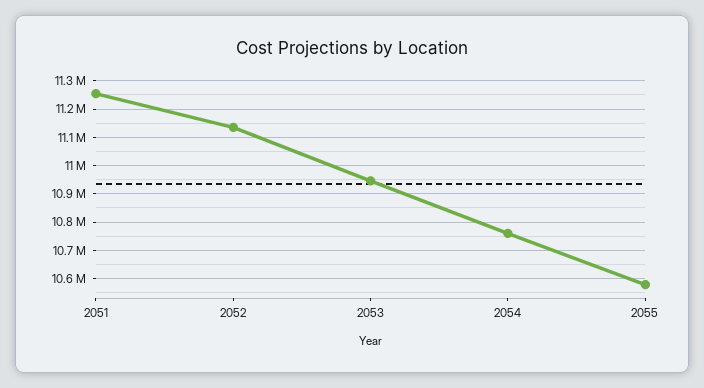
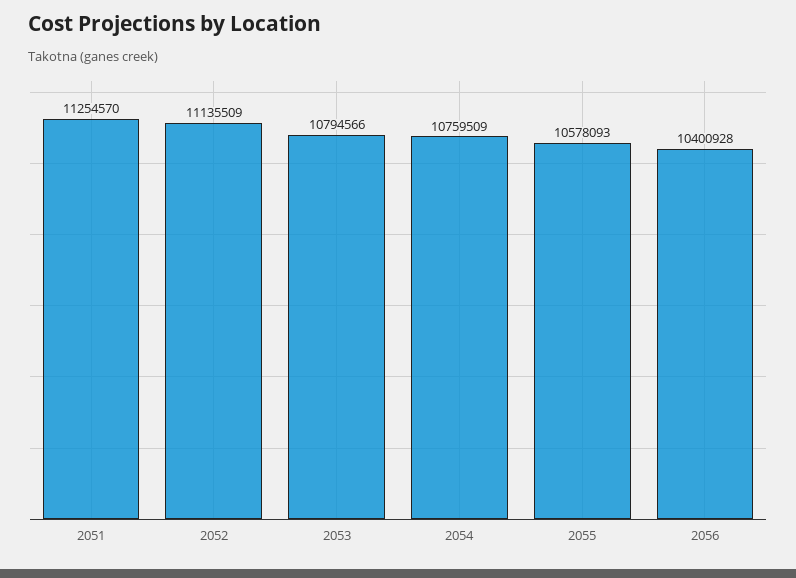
2053: 10950000 -> 10794566
2056: none -> 10400928

